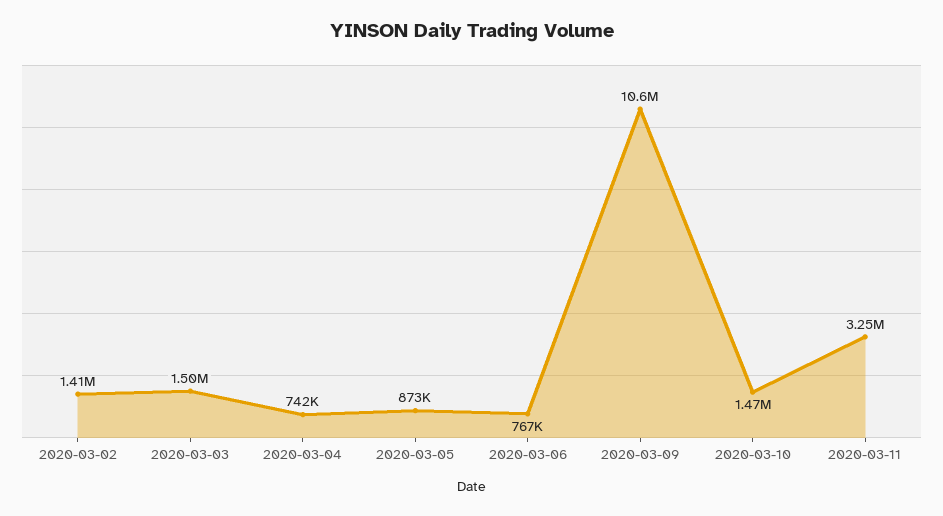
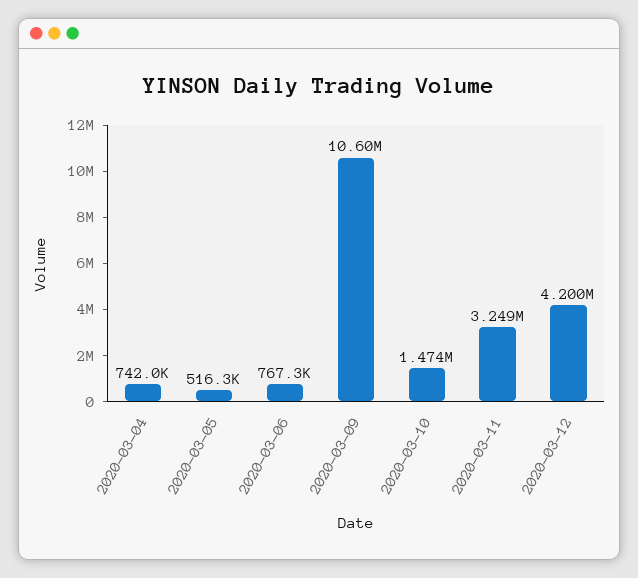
2020-03-02: 1410000 -> none
2020-03-03: 1500000 -> none
2020-03-05: 873000 -> 516300
2020-03-12: none -> 4200000

